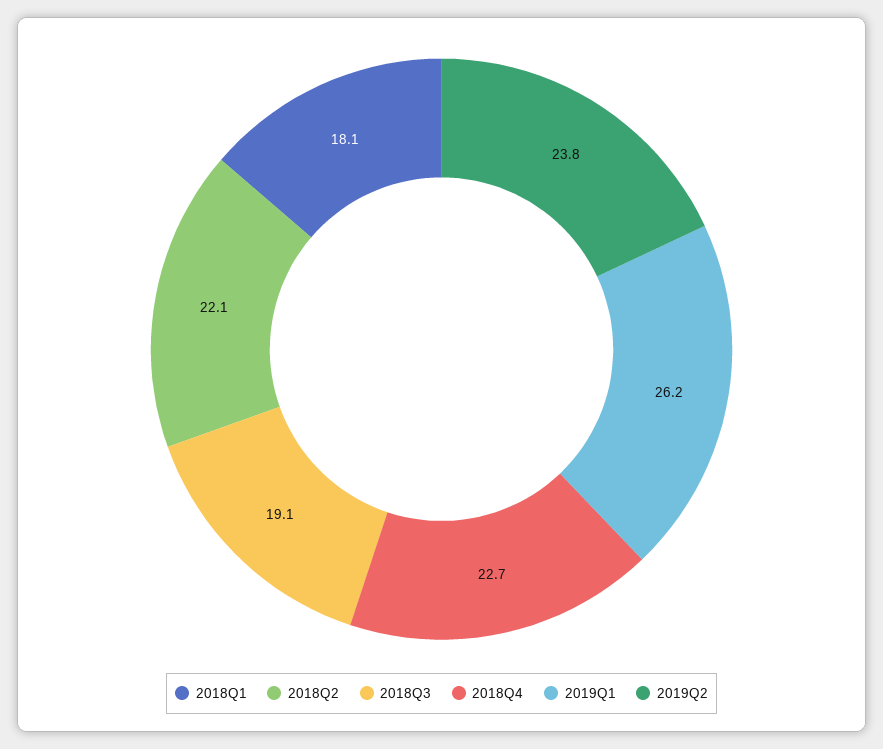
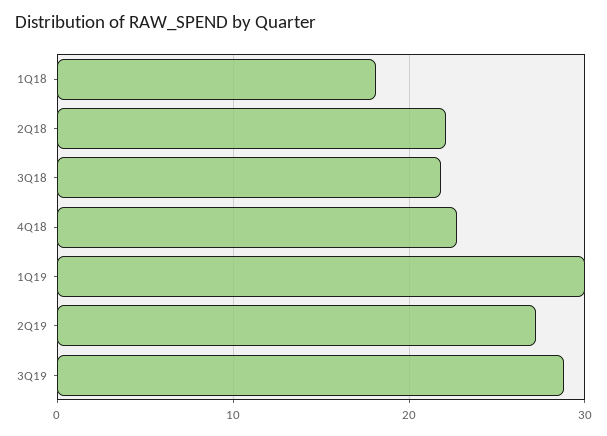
2018Q3: 19.1 -> 22
2019Q1: 26.2 -> 30
2019Q2: 23.8 -> 27
3Q19: none -> 29

